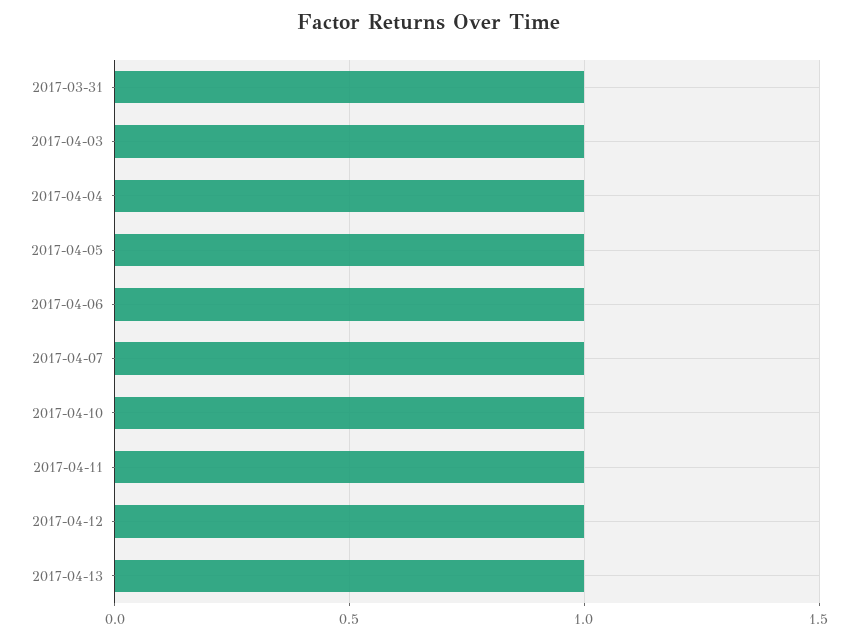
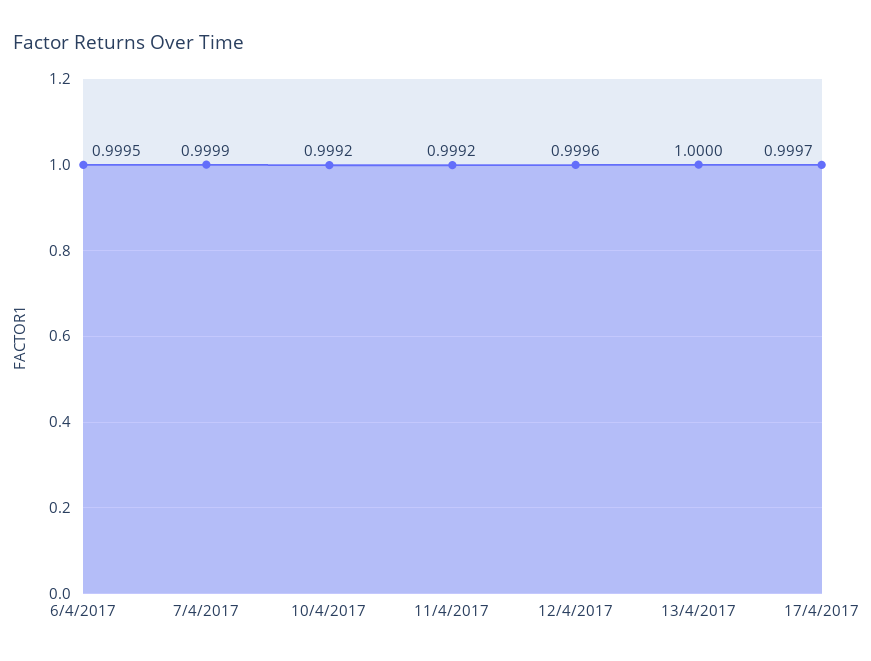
2017-03-31: 1 -> none
2017-04-03: 1 -> none
2017-04-04: 1 -> none
2017-04-05: 1 -> none
17/4/2017: none -> 0.9997

